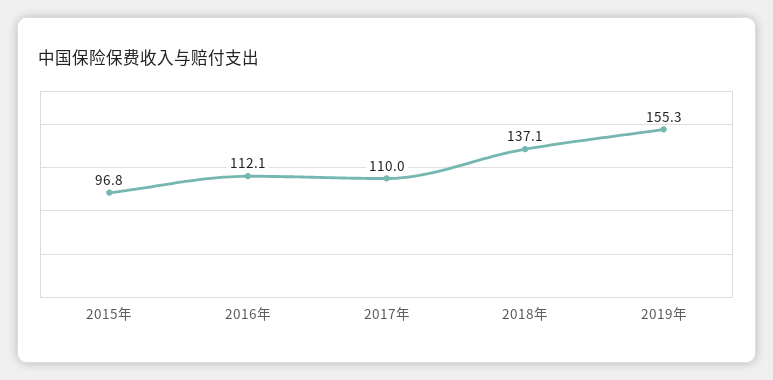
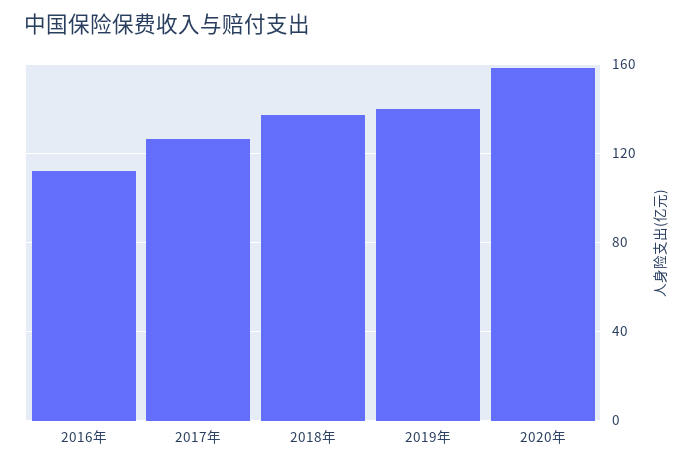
2015年: 96.8 -> none
2017年: 110 -> 125
2019年: 155.3 -> 140
2020年: none -> 160

